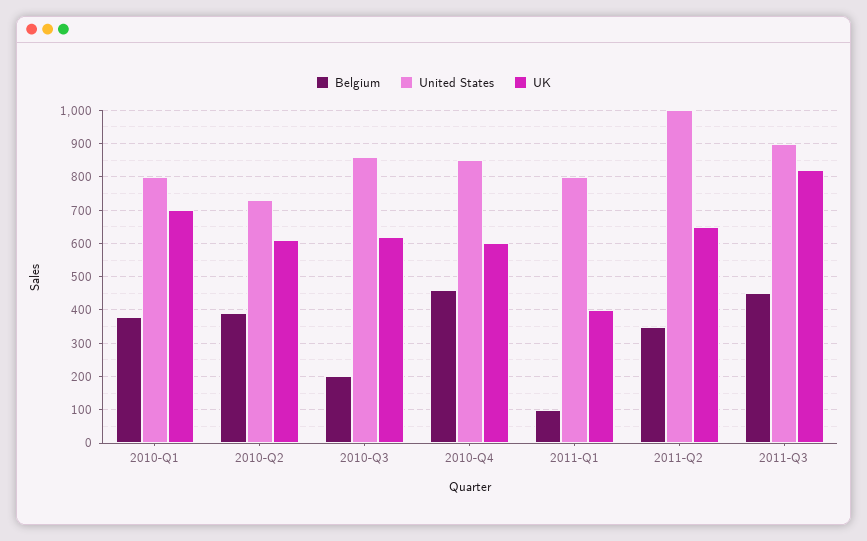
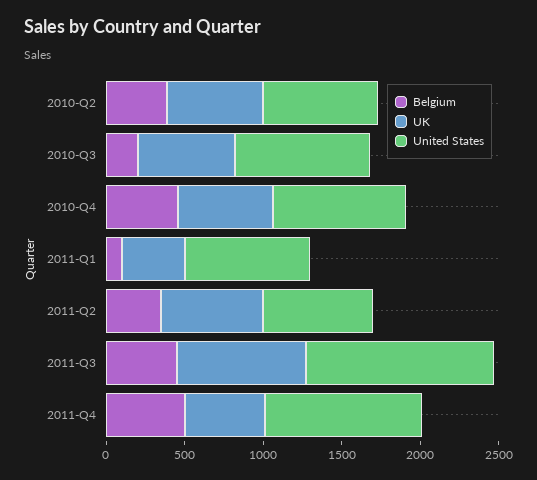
Belgium, 2010-Q1: 380 -> none
United States, 2010-Q1: 800 -> none
UK, 2010-Q1: 700 -> none
United States, 2011-Q2: 1000 -> 700
United States, 2011-Q3: 900 -> 1200
Belgium, 2011-Q4: none -> 500
UK, 2011-Q4: none -> 500
United States, 2011-Q4: none -> 1000

